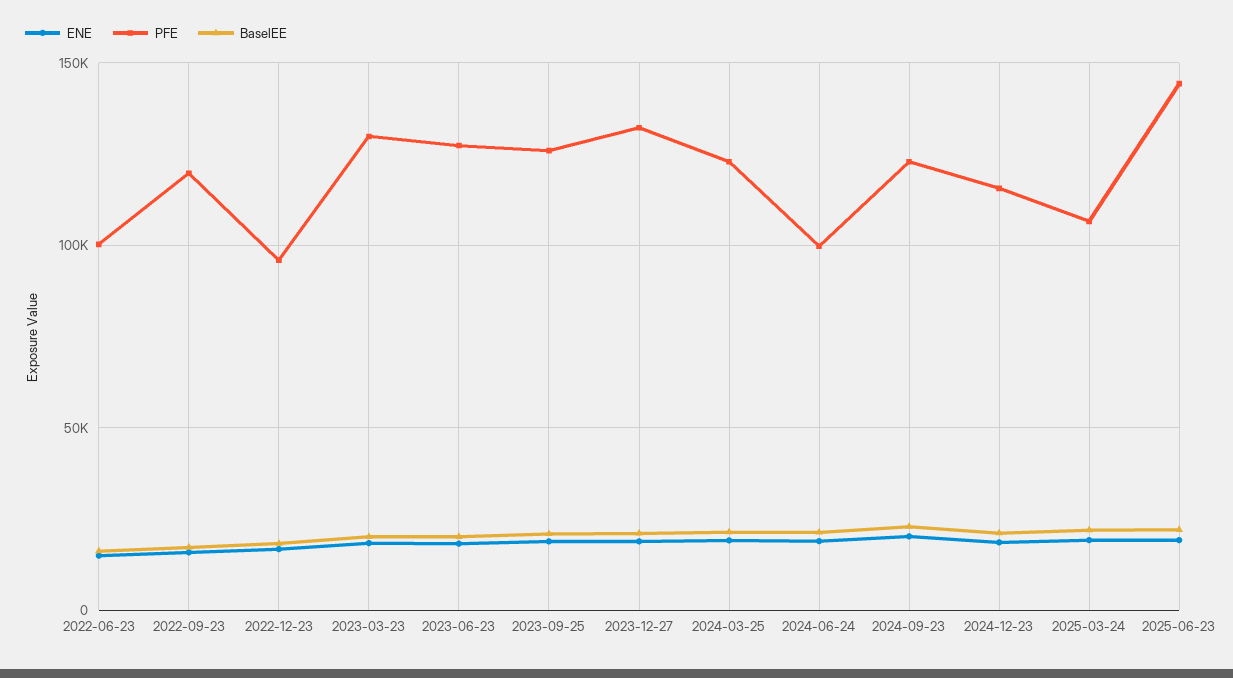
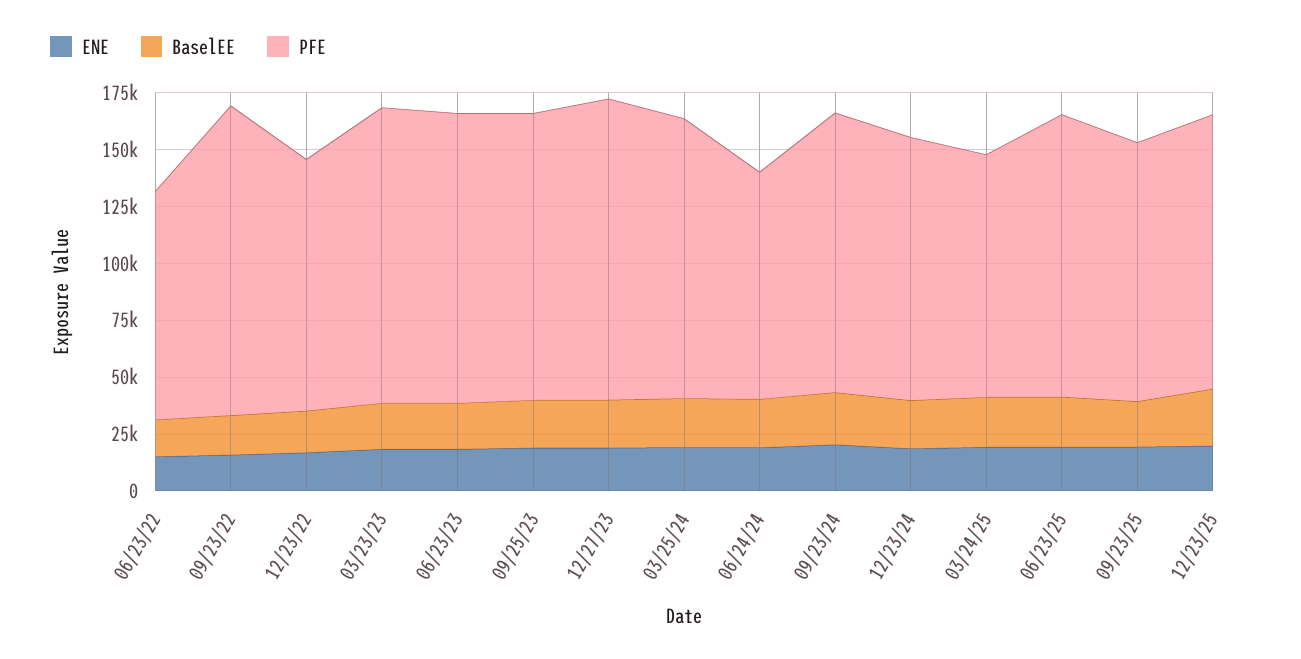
PFE, 2022-09-23: 120000 -> 135000
PFE, 2022-12-23: 95000 -> 110000
PFE, 2025-06-23: 145000 -> 125000
ENE, 09/23/25: none -> 20000
BaselEE, 09/23/25: none -> 20000
PFE, 09/23/25: none -> 115000
ENE, 12/23/25: none -> 20000
BaselEE, 12/23/25: none -> 25000
PFE, 12/23/25: none -> 120000

